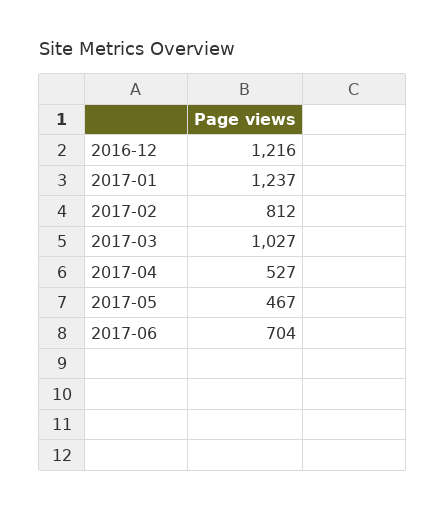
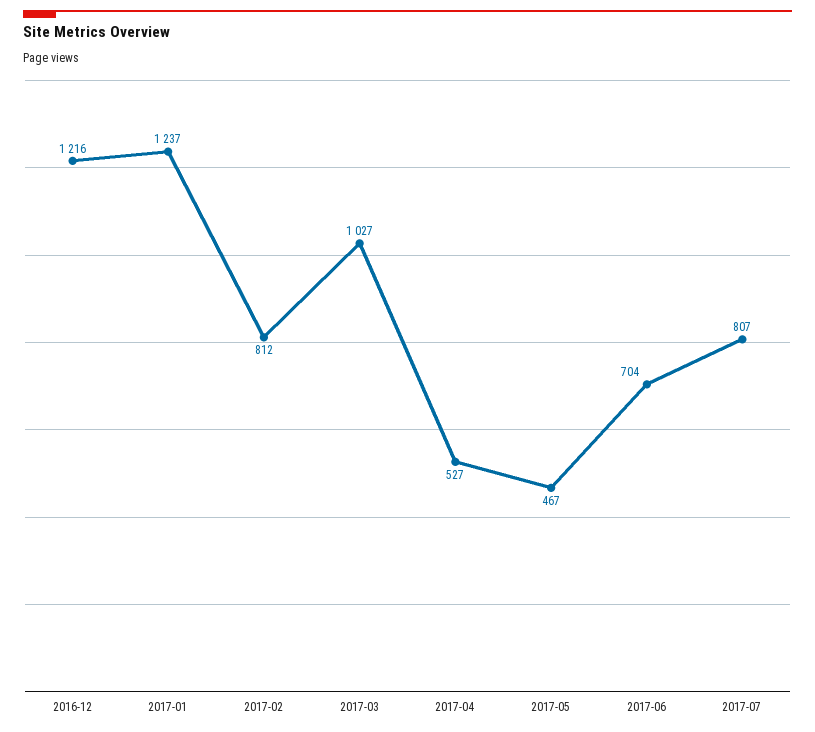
2017-07: none -> 807

